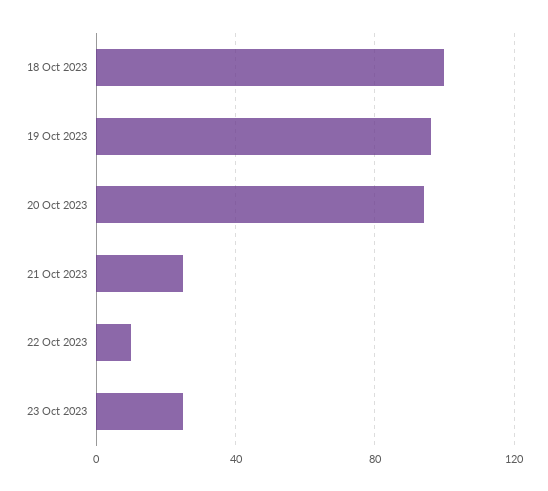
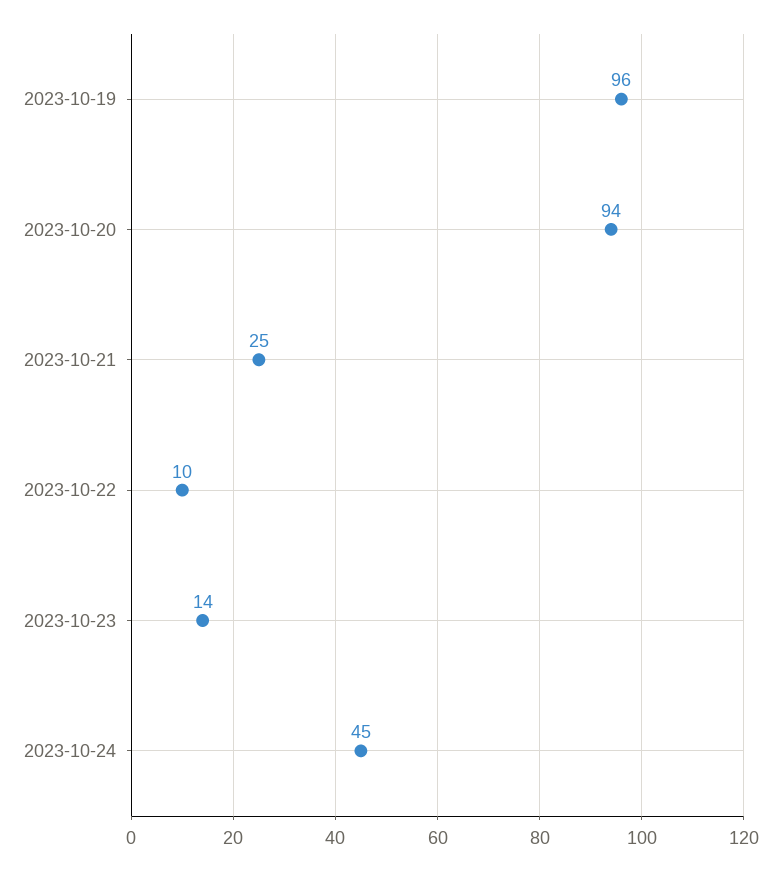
18 Oct 2023: 100 -> none
23 Oct 2023: 25 -> 14
2023-10-24: none -> 45

